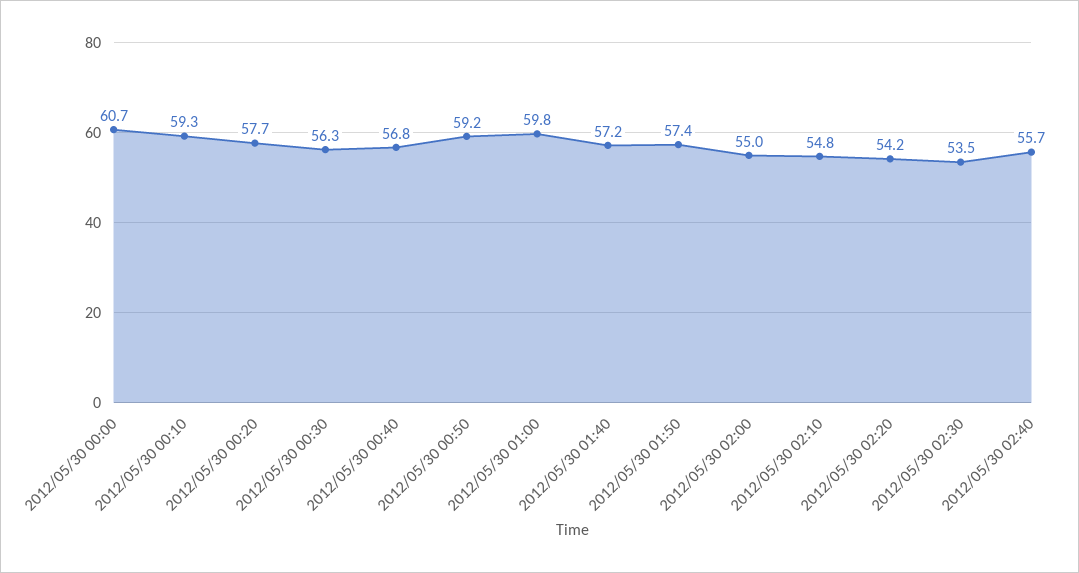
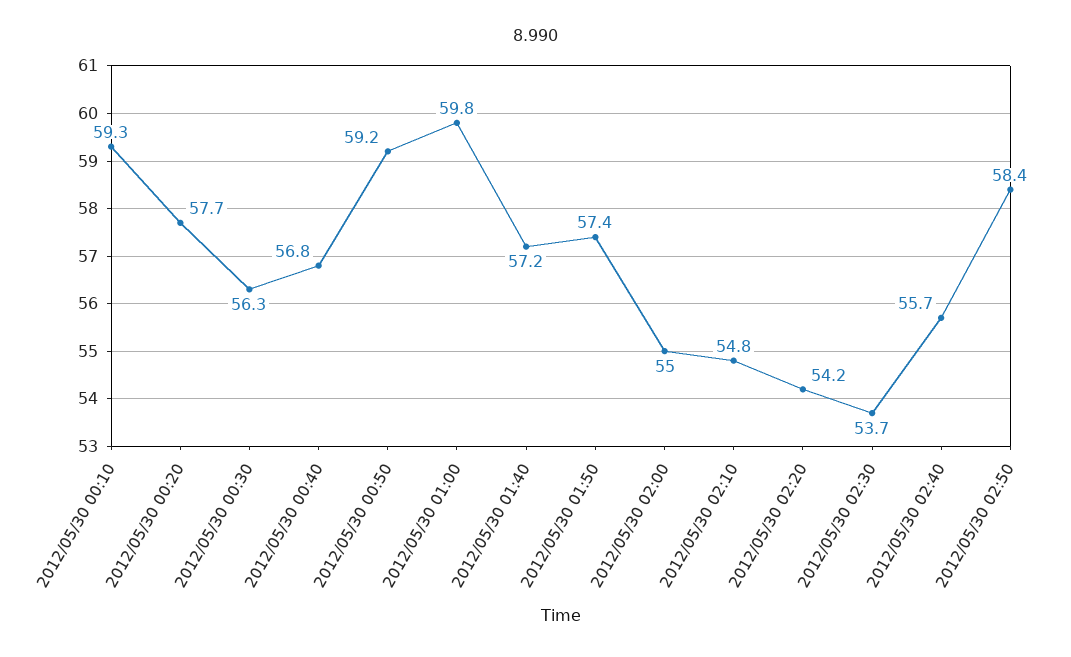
2012/05/30 00:00: 60.7 -> none
2012/05/30 02:30: 53.5 -> 53.7
2012/05/30 02:50: none -> 58.4

